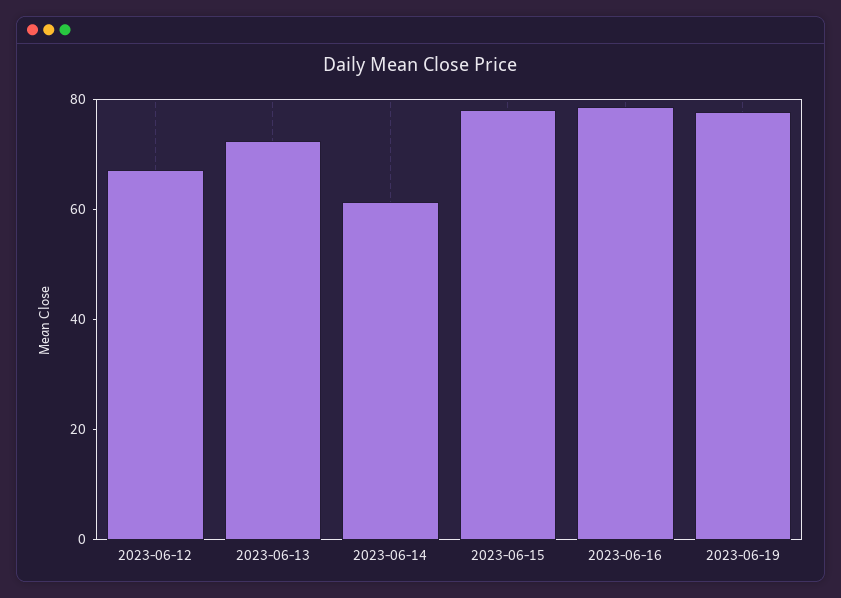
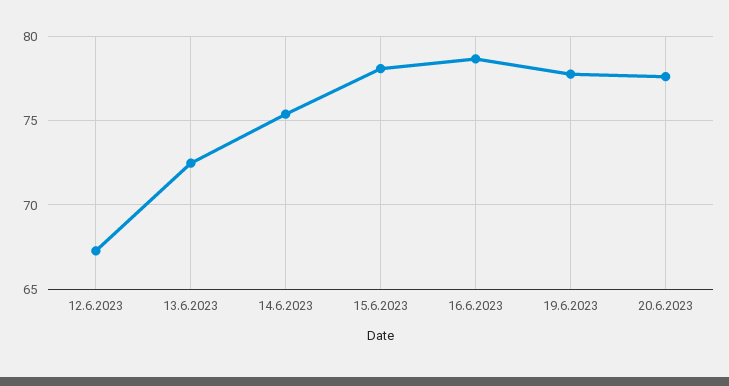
2023-06-14: 60 -> 75.5
20.6.2023: none -> 77.5

